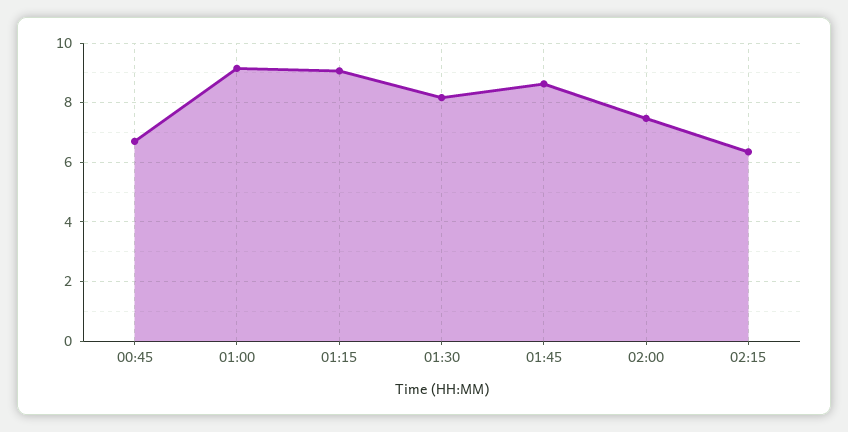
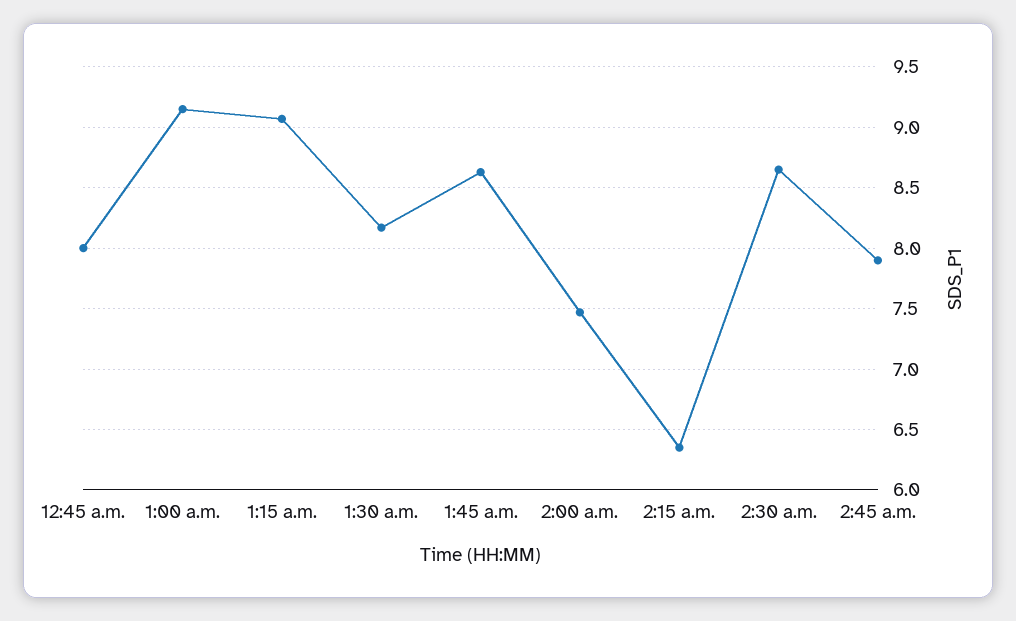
00:45: 6.75 -> 8
2:30 a.m.: none -> 8.65
2:45 a.m.: none -> 7.9

